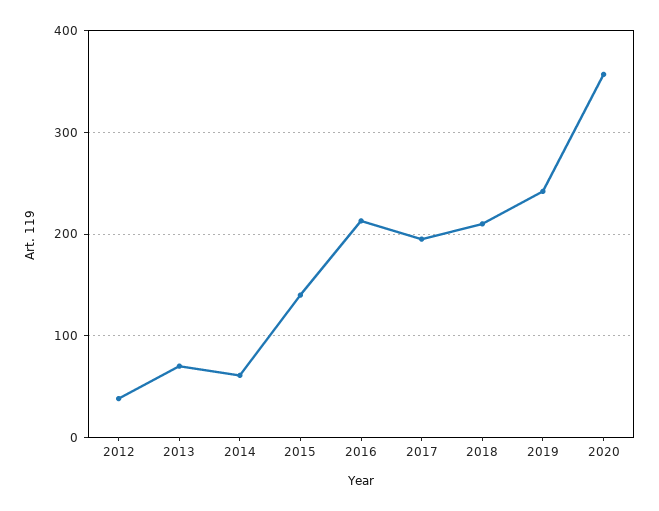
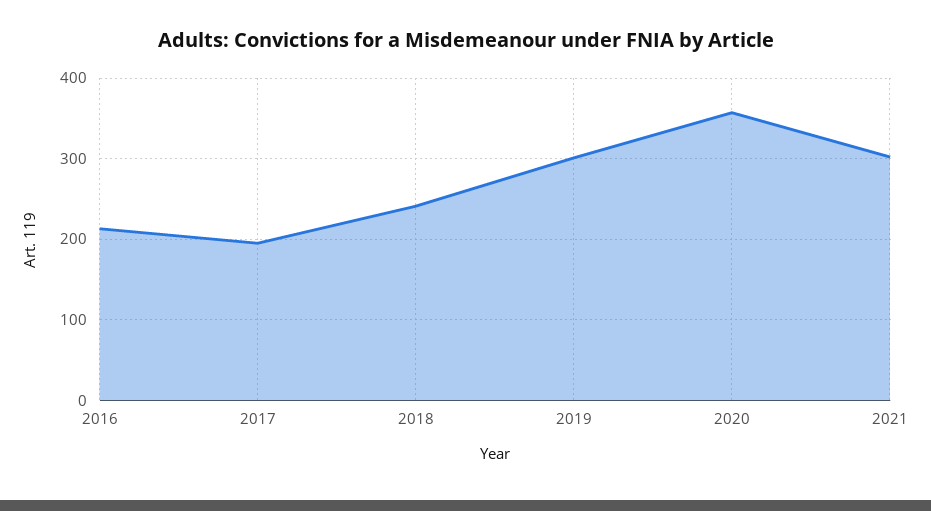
2012: 40 -> none
2013: 70 -> none
2014: 60 -> none
2015: 140 -> none
2018: 210 -> 240
2019: 240 -> 300
2021: none -> 300

